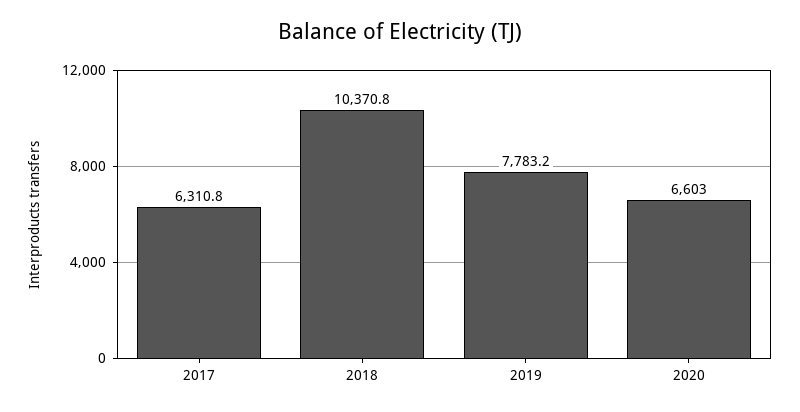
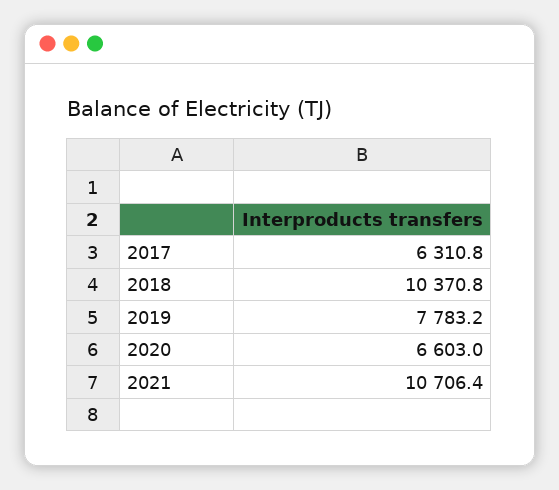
2021: none -> 10706.4

